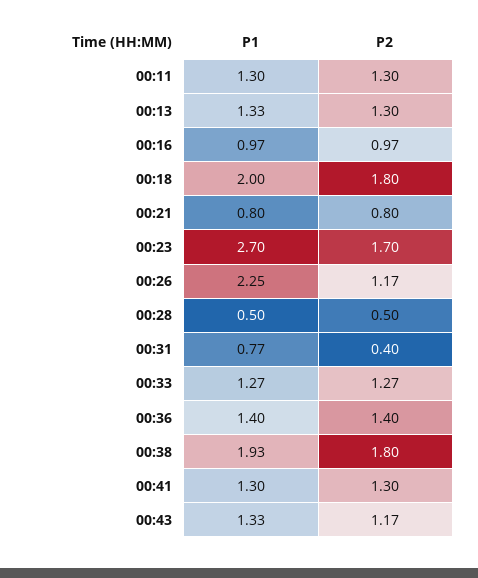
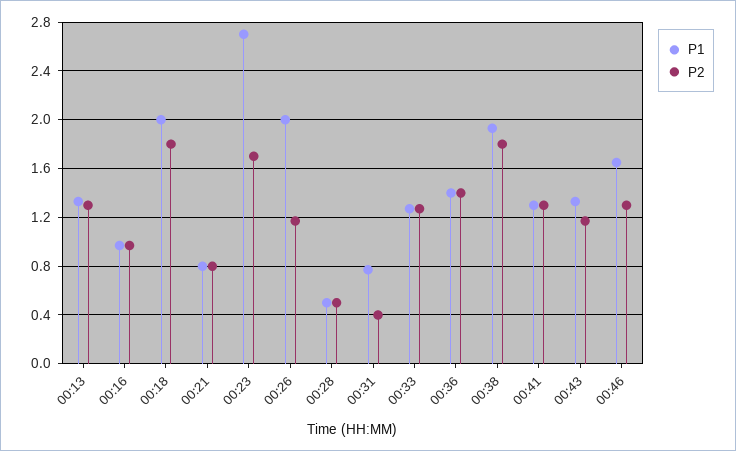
P1, 00:11: 1.3 -> none
P2, 00:11: 1.3 -> none
P1, 00:26: 2.25 -> 2
P1, 00:46: none -> 1.65
P2, 00:46: none -> 1.3

